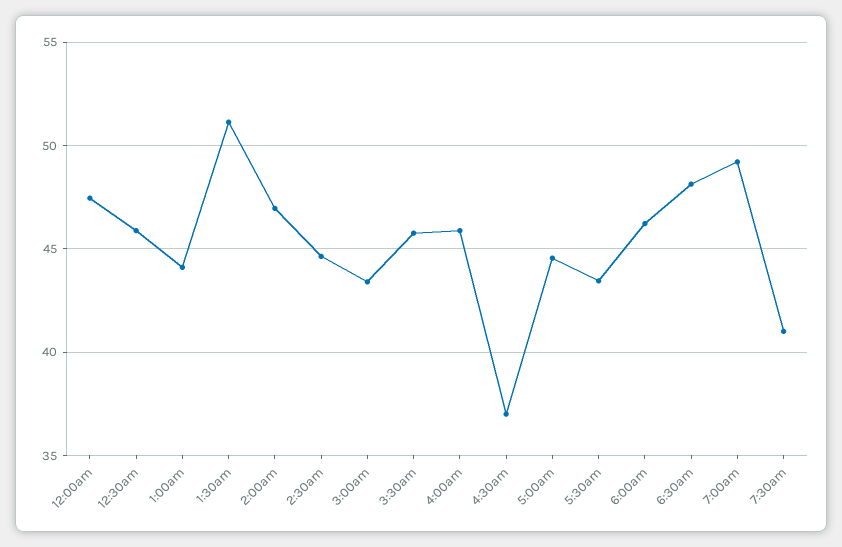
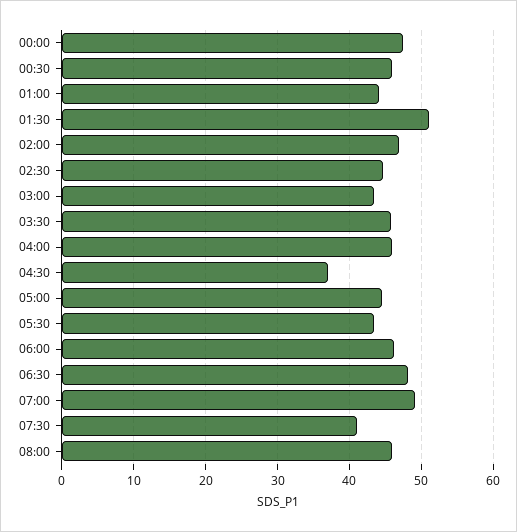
08:00: none -> 46

